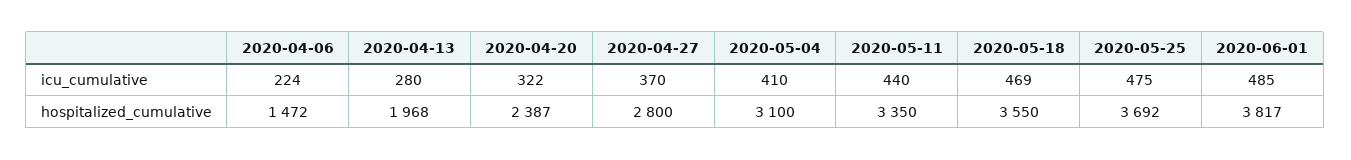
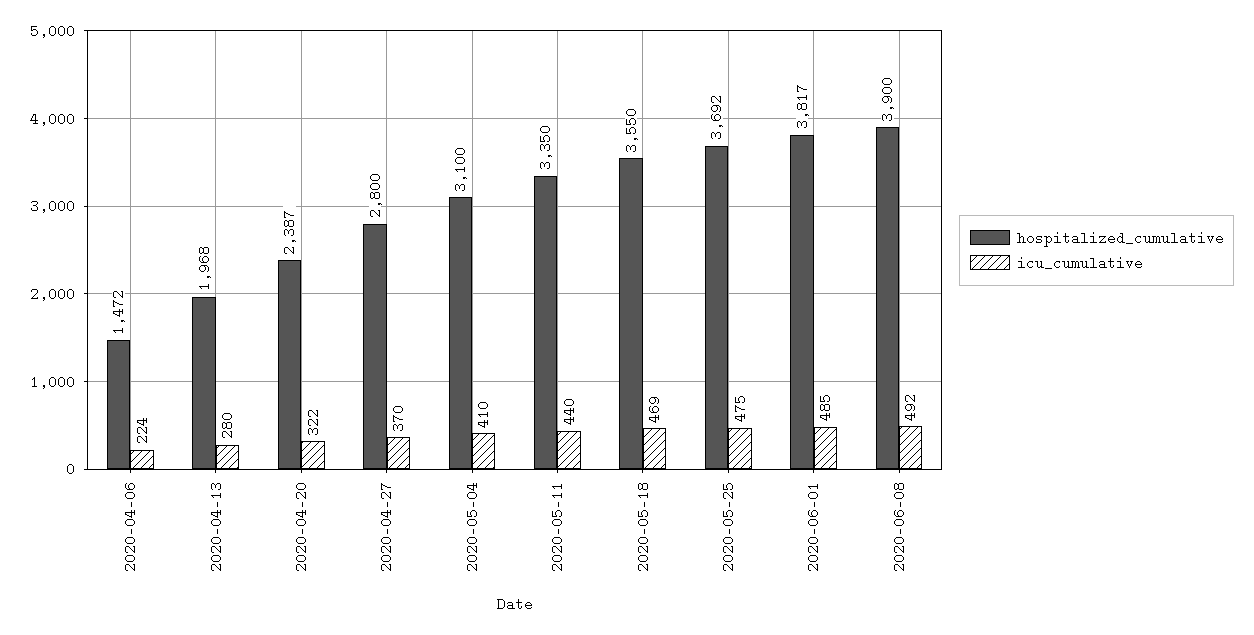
hospitalized_cumulative, 2020-06-08: none -> 3900
icu_cumulative, 2020-06-08: none -> 492

